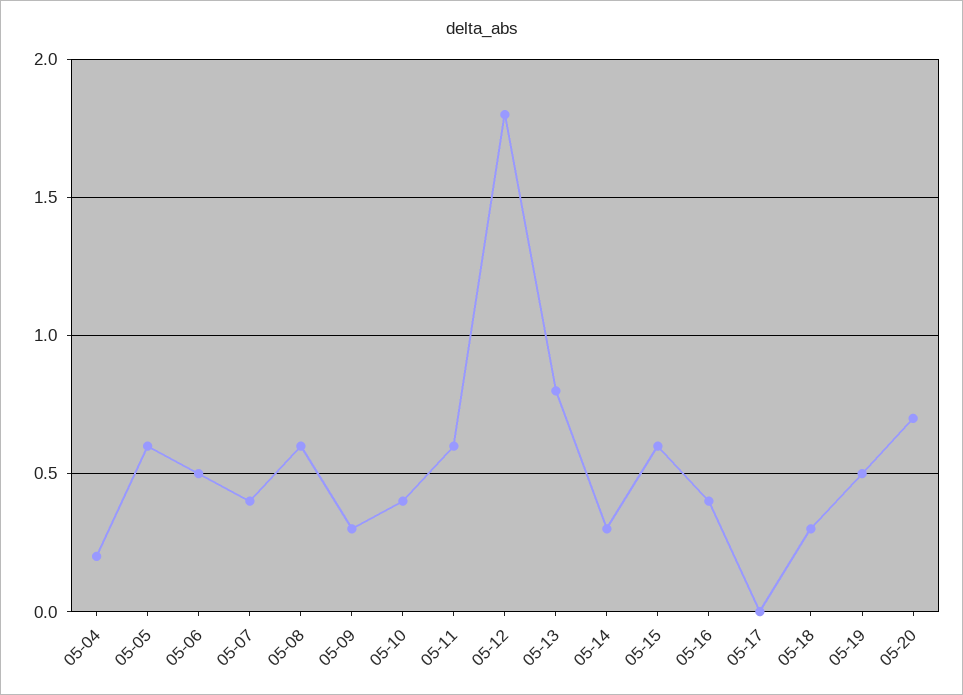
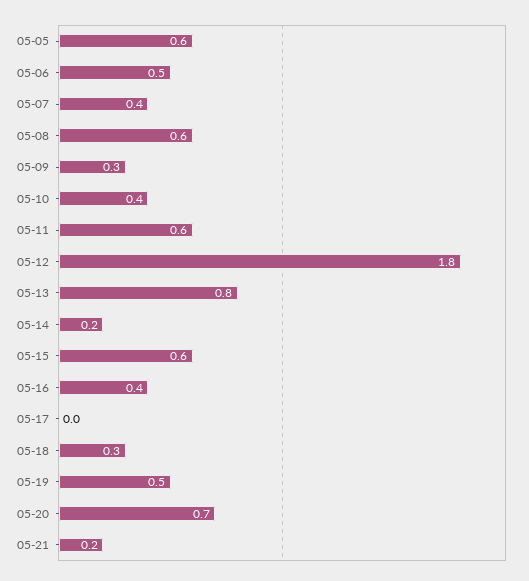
05-04: 0.2 -> none
05-14: 0.3 -> 0.2
05-21: none -> 0.2

